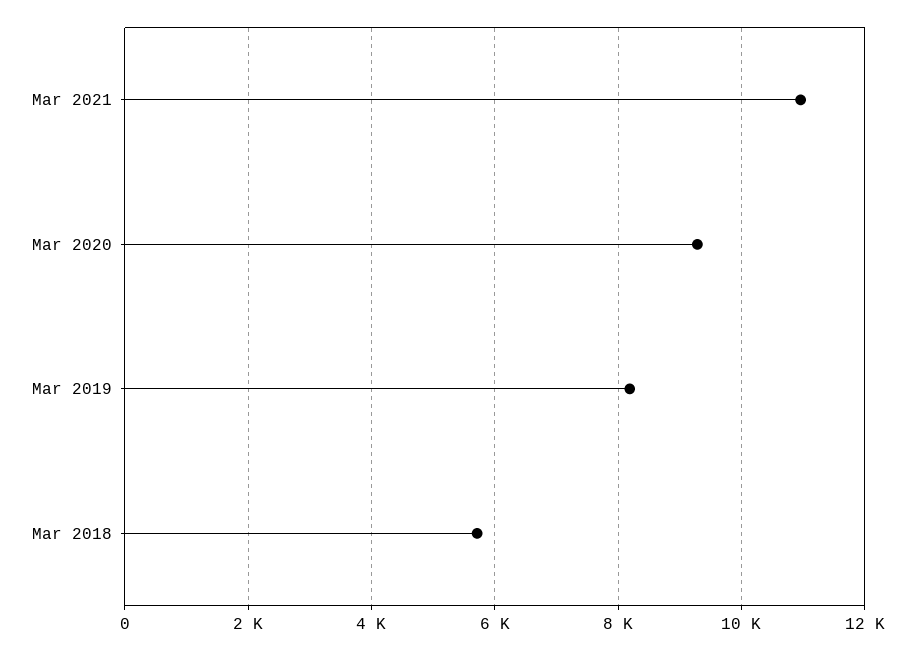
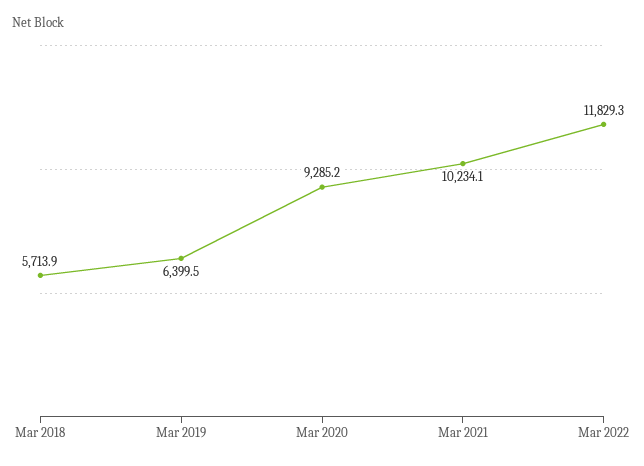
Mar 2021: 11000 -> 10234.1
Mar 2019: 8200 -> 6399.5
Mar 2022: none -> 11829.3

